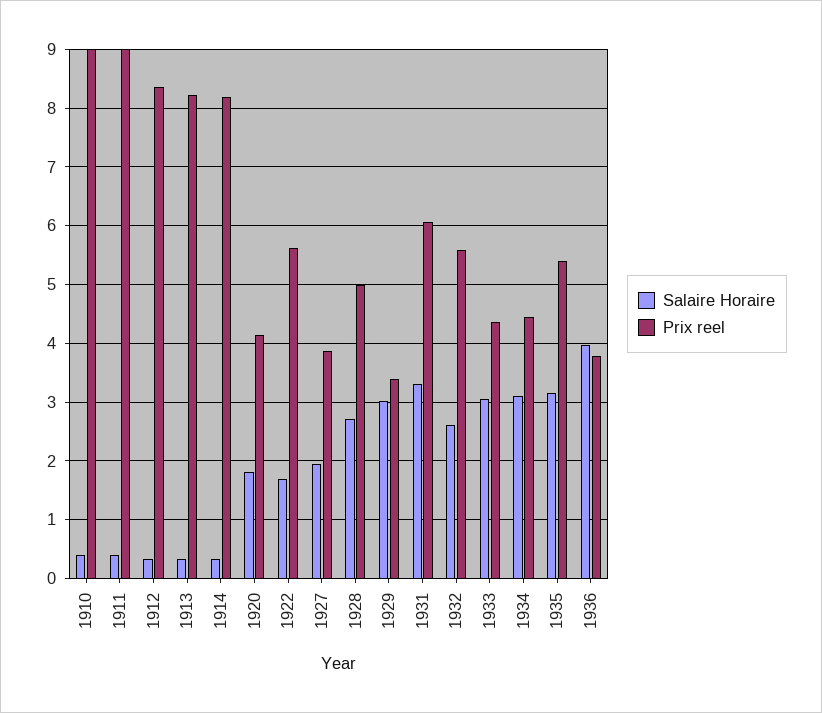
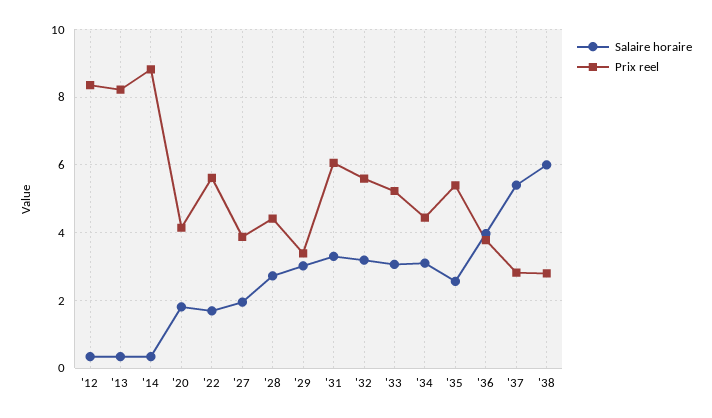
Salaire Horaire, 1910: 0.4 -> none
Prix reel, 1910: 9 -> none
Salaire Horaire, 1911: 0.4 -> none
Prix reel, 1911: 9 -> none
Prix reel, 1914: 8.2 -> 8.8
Prix reel, 1928: 5 -> 4.4
Salaire Horaire, 1932: 2.6 -> 3.2
Prix reel, 1933: 4.4 -> 5.2
Salaire Horaire, 1935: 3.2 -> 2.6
Salaire Horaire, '37: none -> 5.4
Prix reel, '37: none -> 2.8
Salaire Horaire, '38: none -> 6
Prix reel, '38: none -> 2.8

